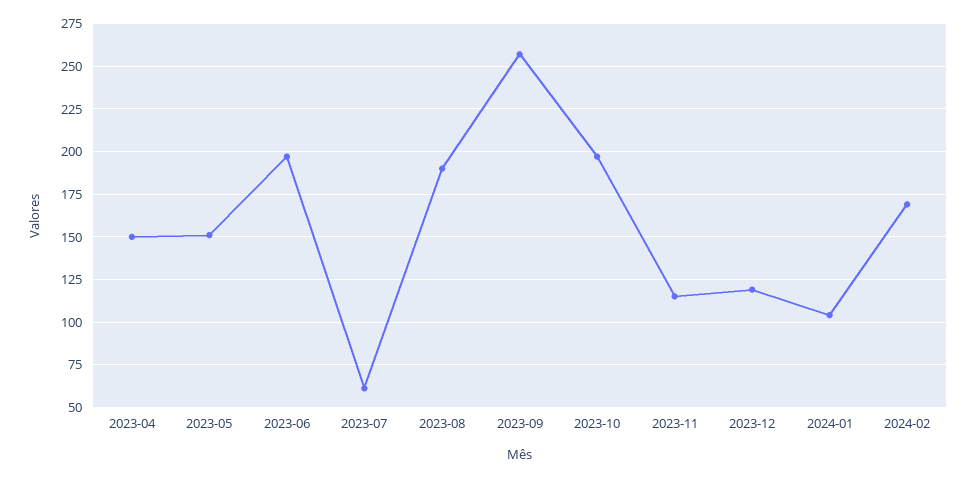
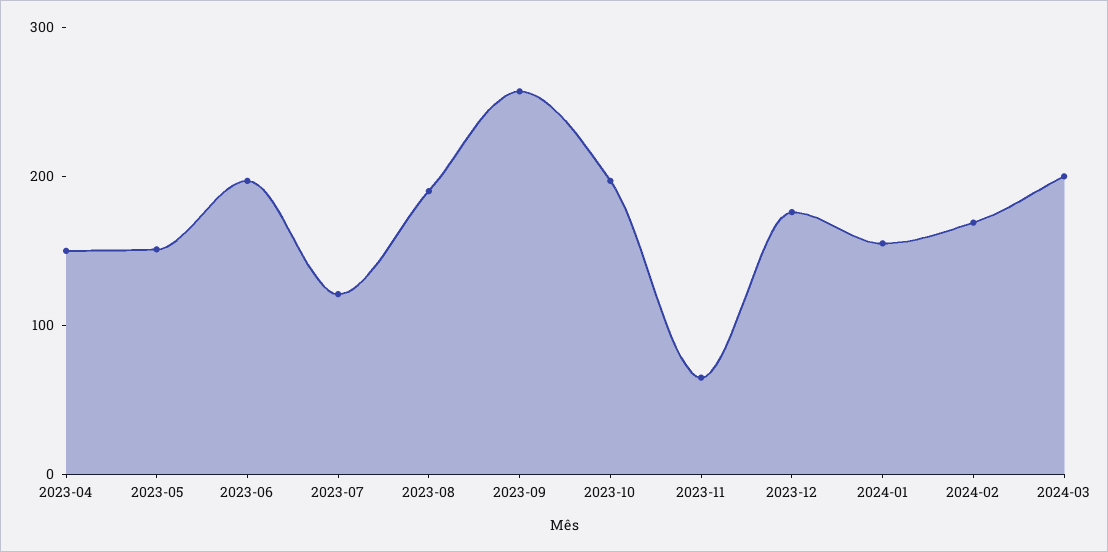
2023-07: 60 -> 120
2023-11: 115 -> 60
2023-12: 120 -> 180
2024-01: 105 -> 160
2024-03: none -> 200

